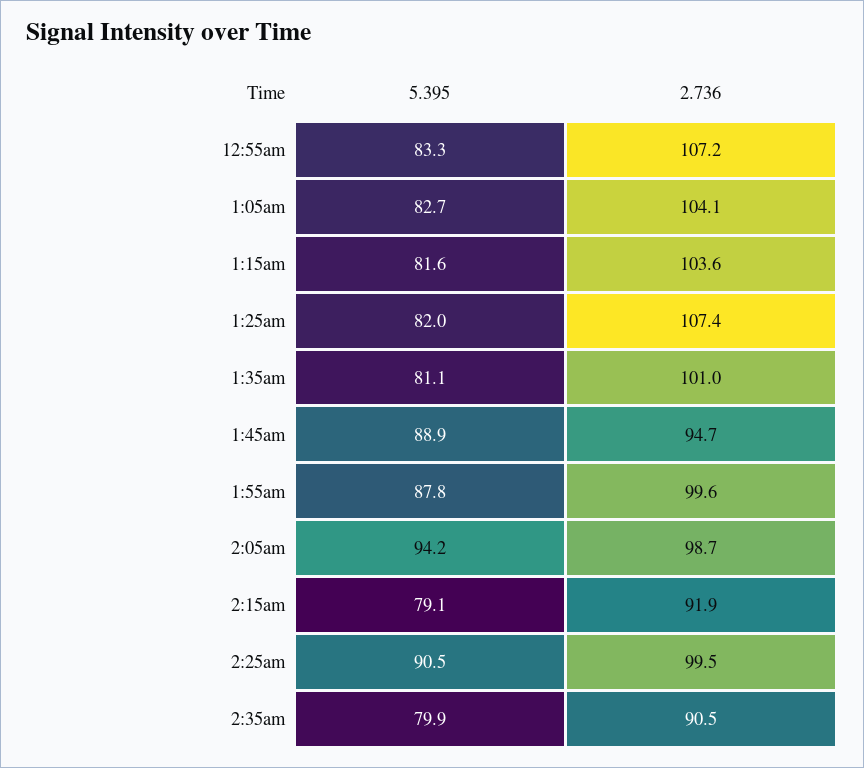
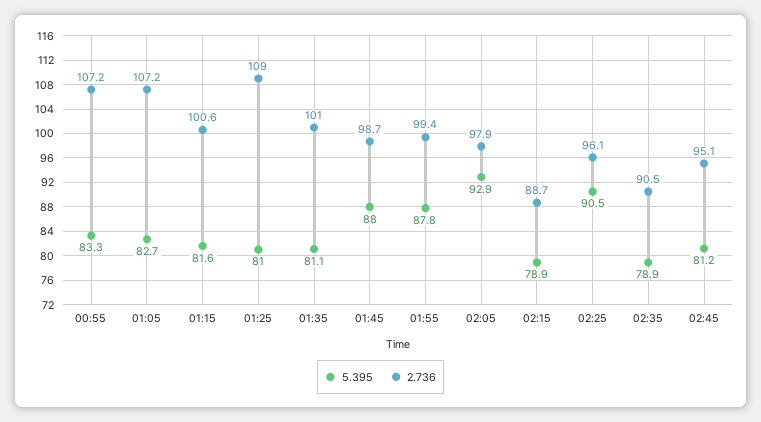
2.736, 1:05am: 104.1 -> 107.2
2.736, 1:15am: 103.6 -> 100.6
5.395, 1:25am: 82 -> 81
2.736, 1:25am: 107.4 -> 109
5.395, 1:45am: 88.9 -> 88
2.736, 1:45am: 94.7 -> 98.7
2.736, 1:55am: 99.6 -> 99.4
5.395, 2:05am: 94.2 -> 92.9
2.736, 2:05am: 98.7 -> 97.9
5.395, 2:15am: 79.1 -> 78.9
2.736, 2:15am: 91.9 -> 88.7
2.736, 2:25am: 99.5 -> 96.1
5.395, 2:35am: 79.9 -> 78.9
5.395, 02:45: none -> 81.2
2.736, 02:45: none -> 95.1

